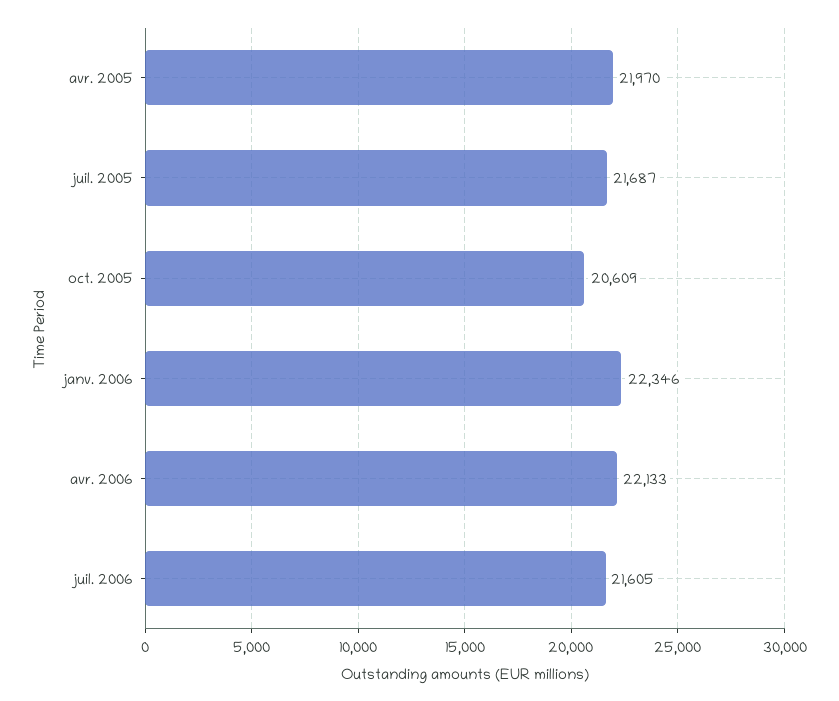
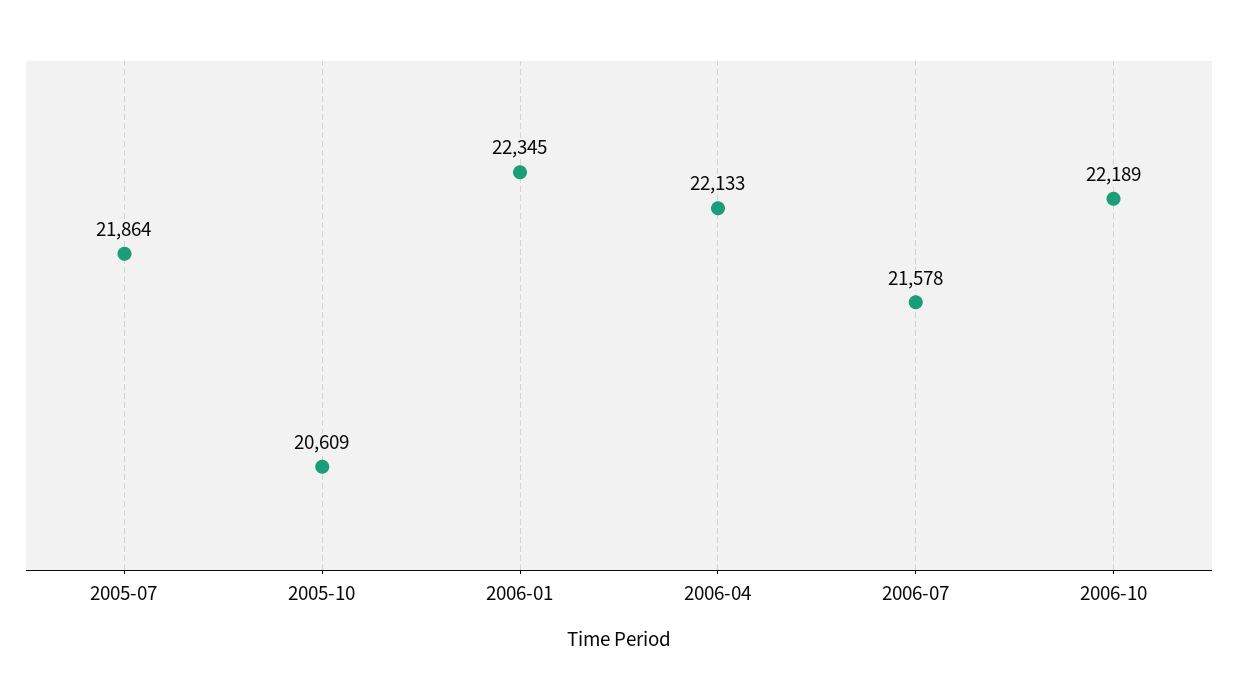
avr. 2005: 21970 -> none
juil. 2005: 21687 -> 21864
janv. 2006: 22346 -> 22345
juil. 2006: 21605 -> 21578
2006-10: none -> 22189

